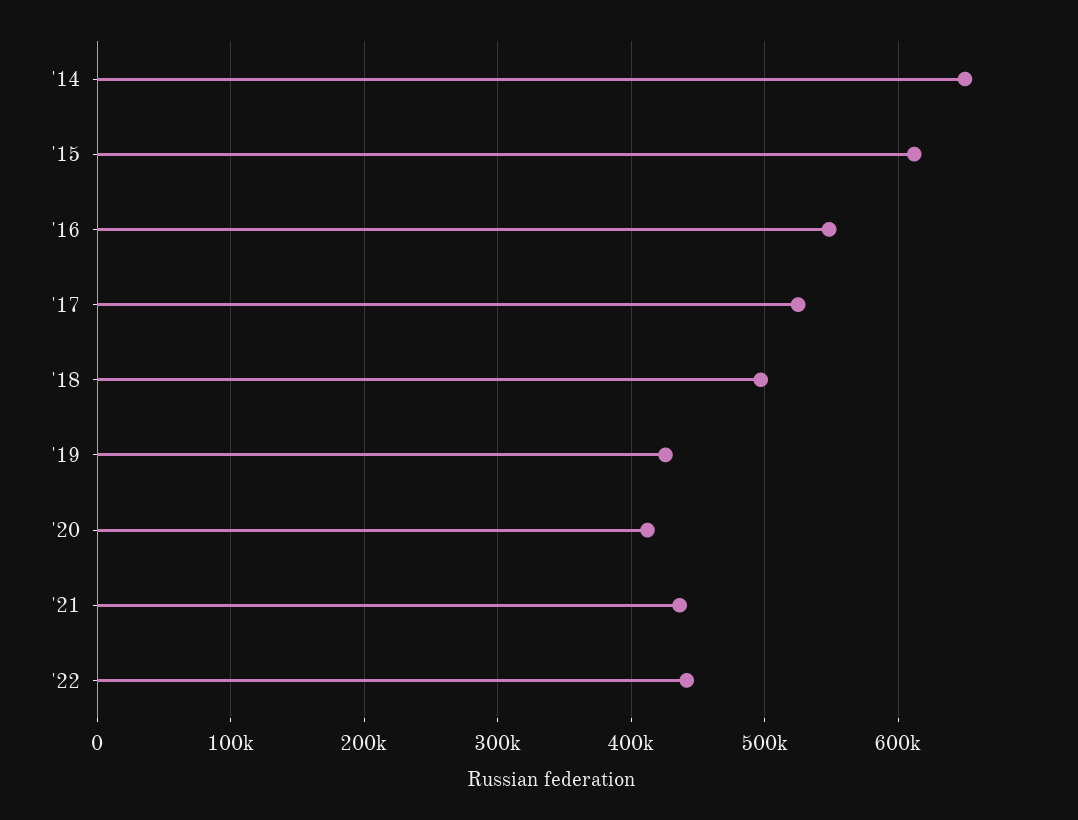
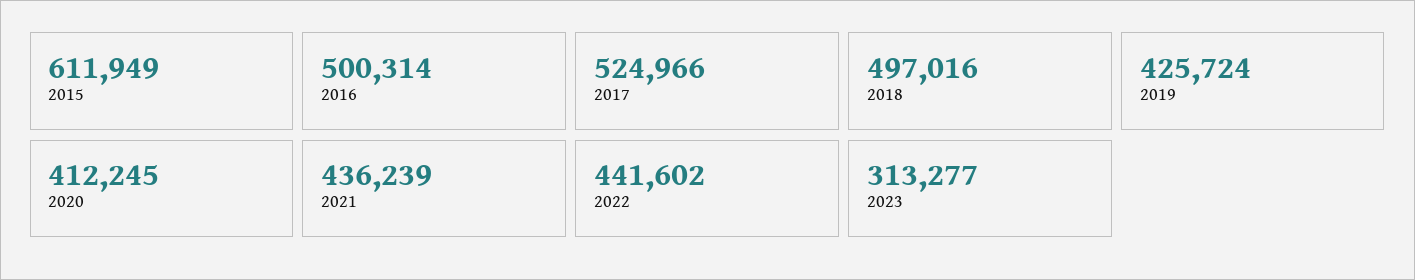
'14: 650000 -> none
'16: 550000 -> 500314
2023: none -> 313277

